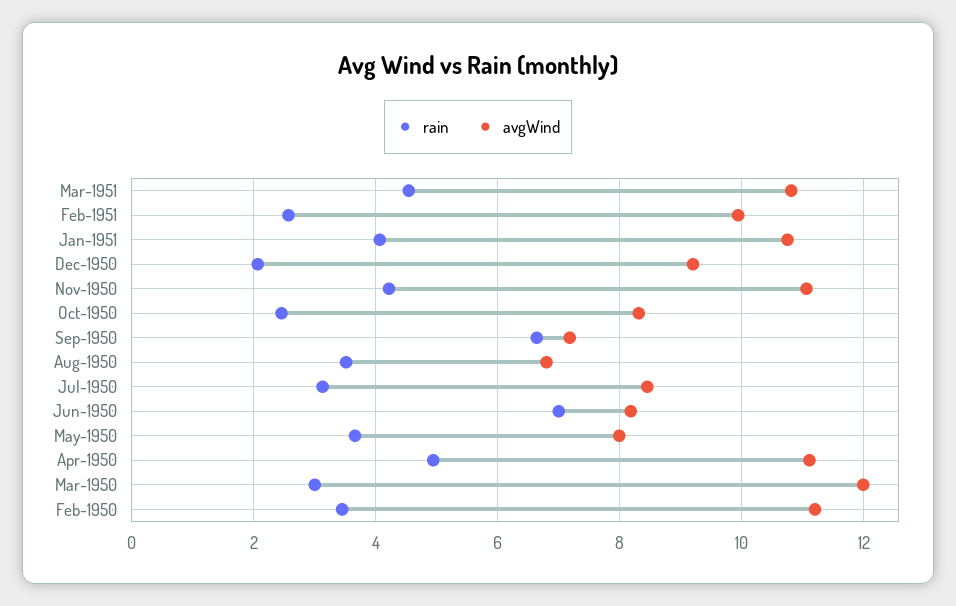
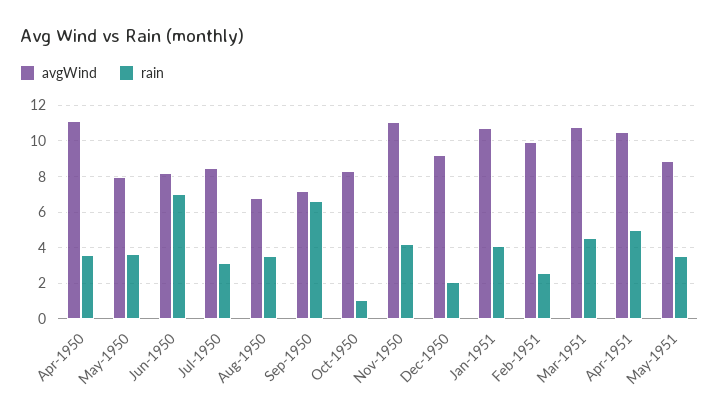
rain, Oct-1950: 2.4 -> 1
rain, Apr-1950: 5 -> 3.5
rain, Mar-1950: 3 -> none
avgWind, Mar-1950: 12 -> none
rain, Feb-1950: 3.4 -> none
avgWind, Feb-1950: 11.2 -> none
avgWind, Apr-1951: none -> 10.5
rain, Apr-1951: none -> 5
avgWind, May-1951: none -> 9
rain, May-1951: none -> 3.5

